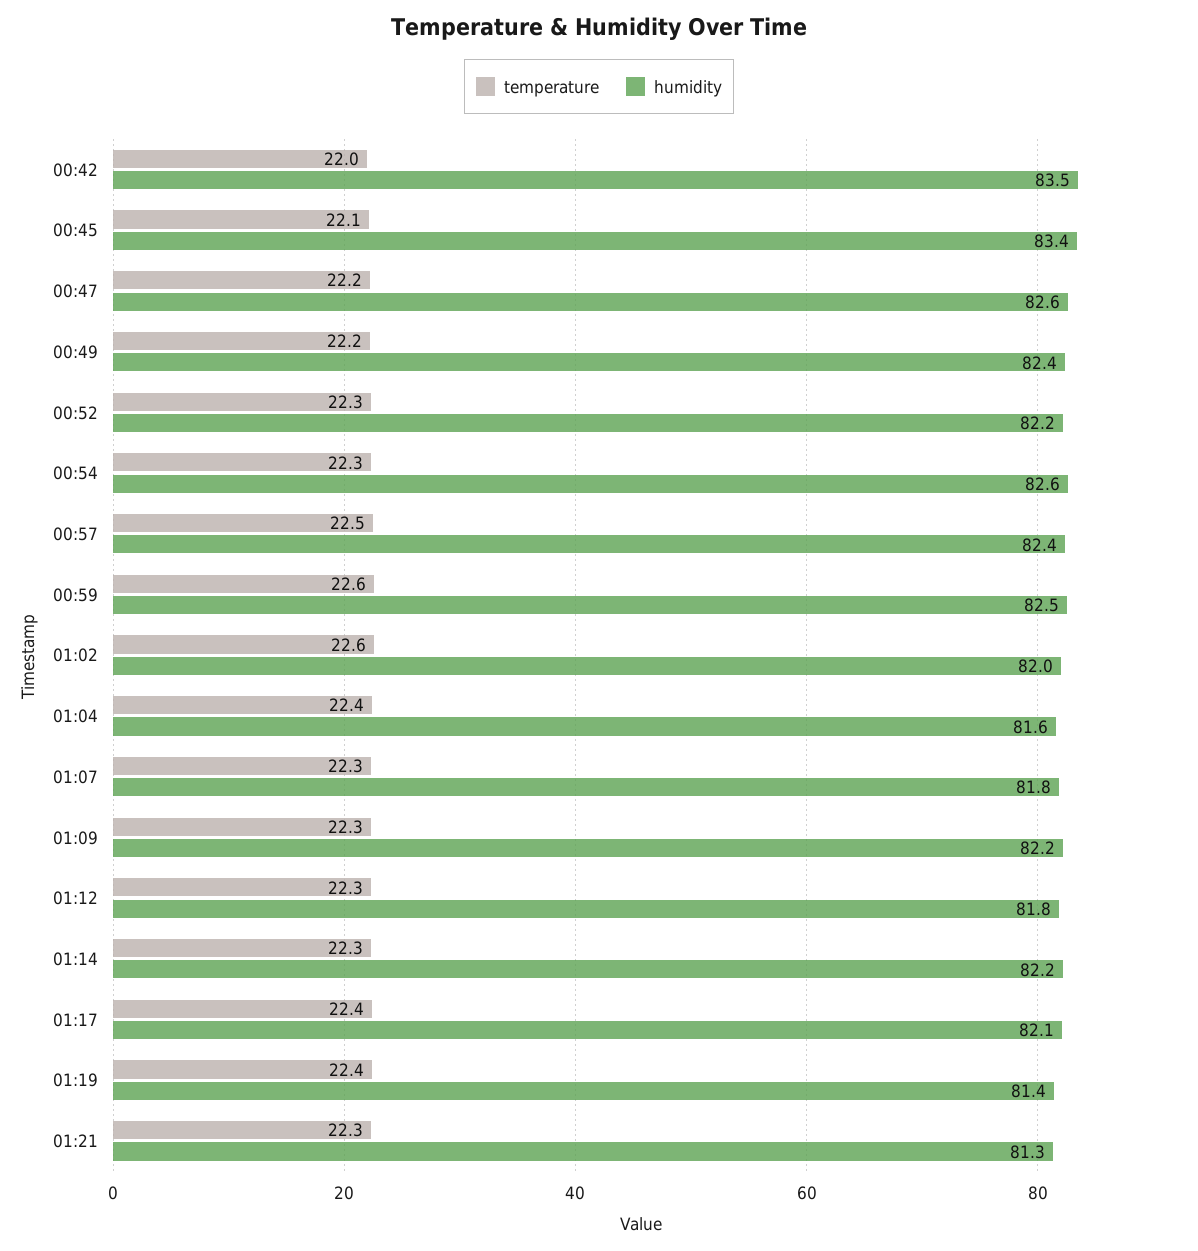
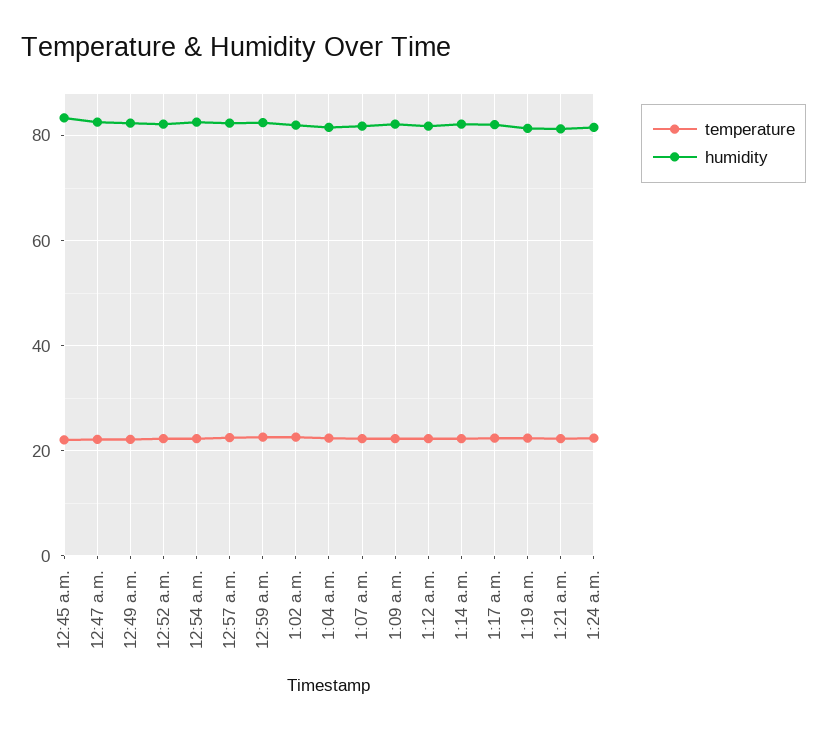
temperature, 00:42: 22 -> none
humidity, 00:42: 83.5 -> none
temperature, 1:24 a.m.: none -> 22
humidity, 1:24 a.m.: none -> 82

